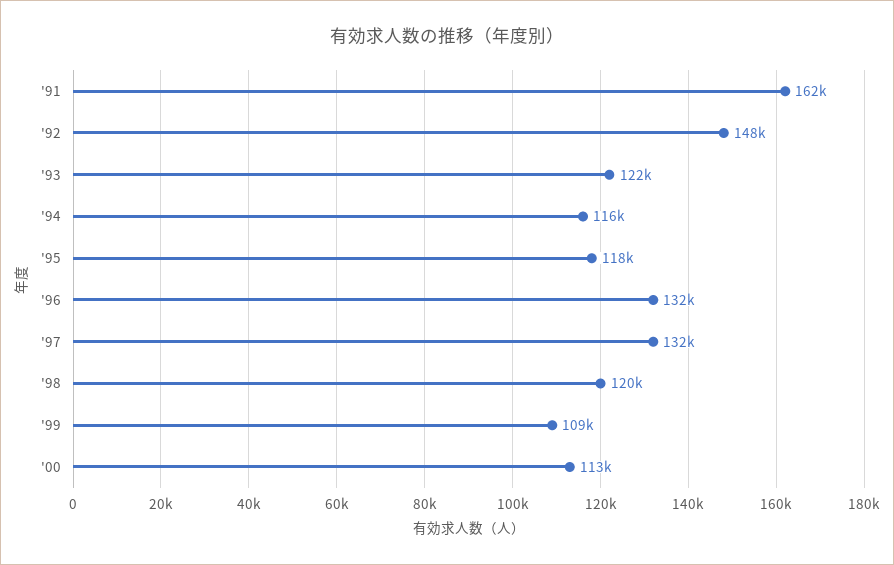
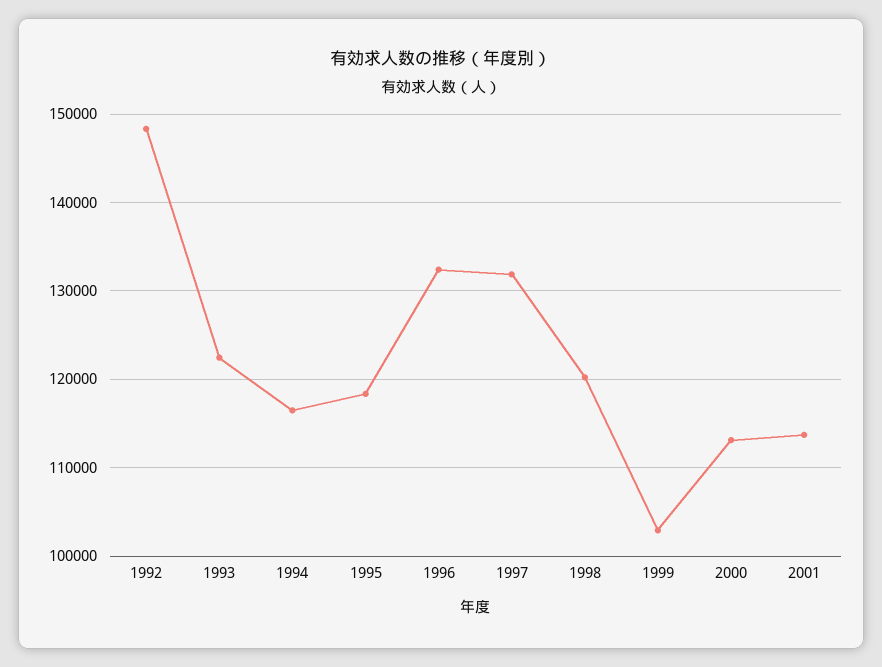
'91: 162000 -> none
'99: 109000 -> 103000
2001: none -> 114000

